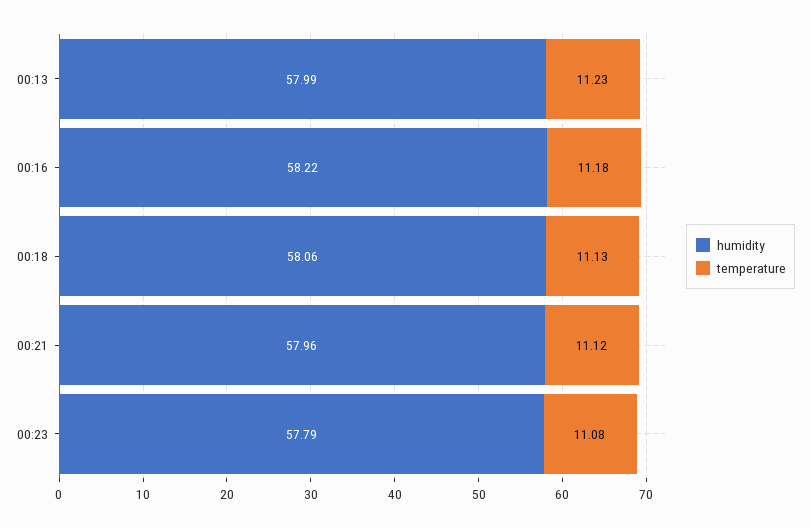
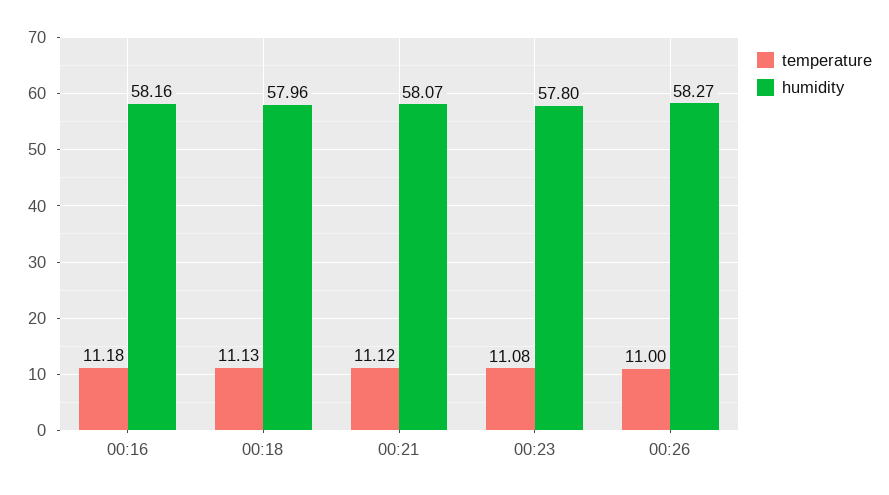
humidity, 00:13: 57.99 -> none
temperature, 00:13: 11.23 -> none
humidity, 00:16: 58.22 -> 58.16
humidity, 00:18: 58.06 -> 57.96
humidity, 00:21: 57.96 -> 58.07
humidity, 00:23: 57.79 -> 57.8
temperature, 00:26: none -> 11
humidity, 00:26: none -> 58.27

